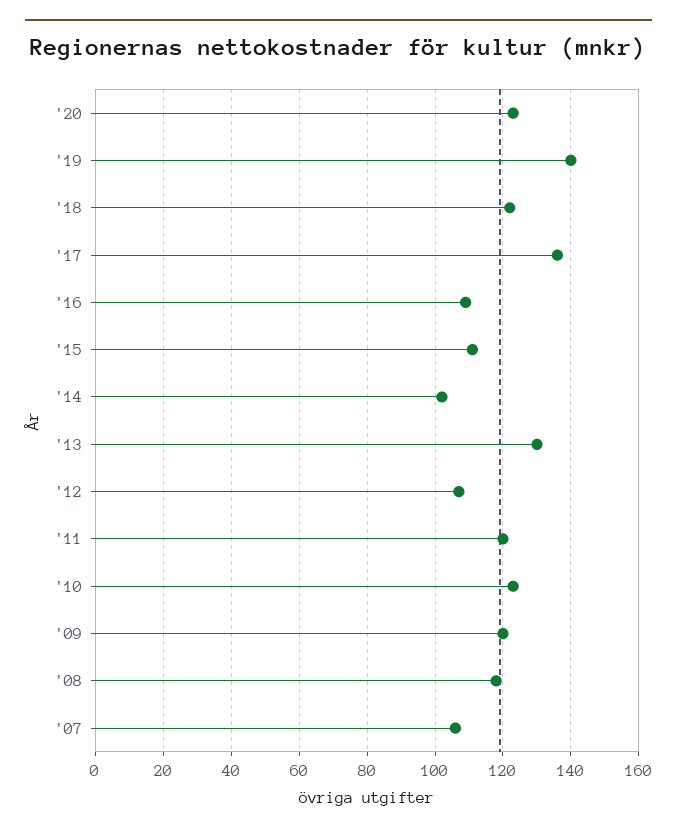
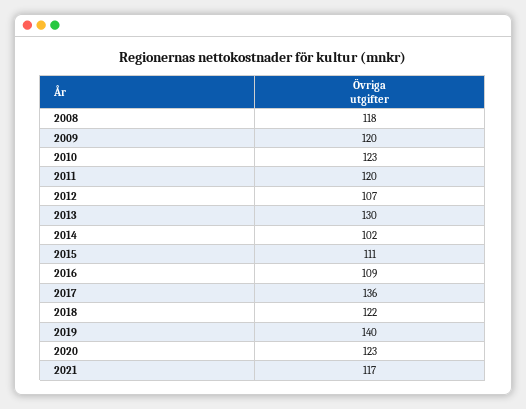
'07: 105 -> none
2021: none -> 117

